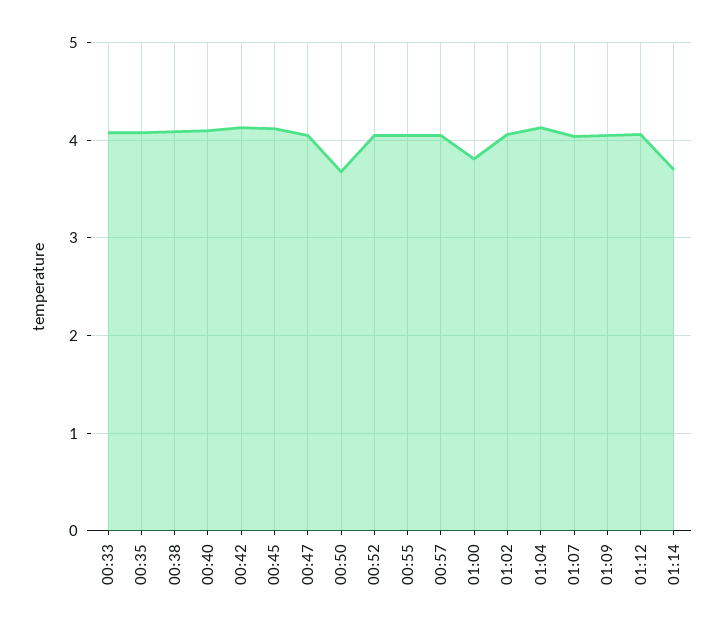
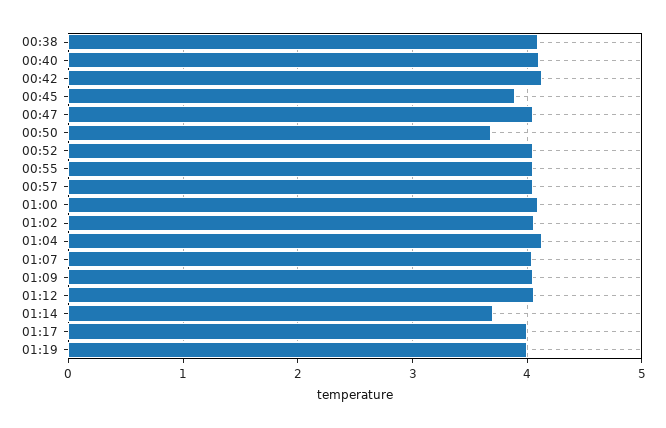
00:33: 4.1 -> none
00:35: 4.1 -> none
00:45: 4.1 -> 3.9
01:00: 3.8 -> 4.1
01:17: none -> 4
01:19: none -> 4

